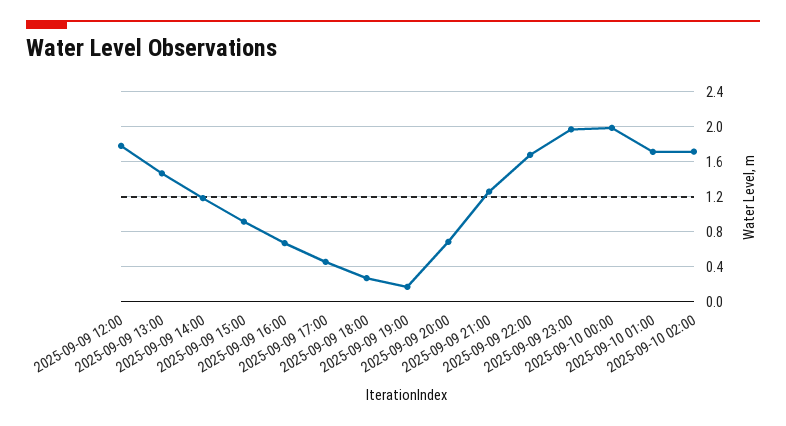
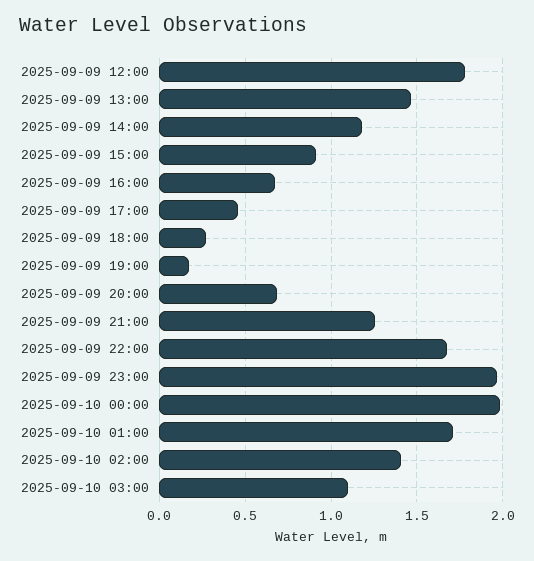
2025-09-10 02:00: 1.7 -> 1.4
2025-09-10 03:00: none -> 1.1

